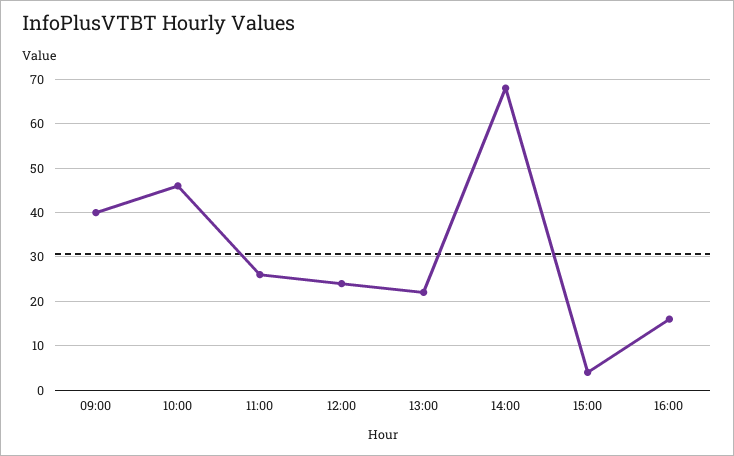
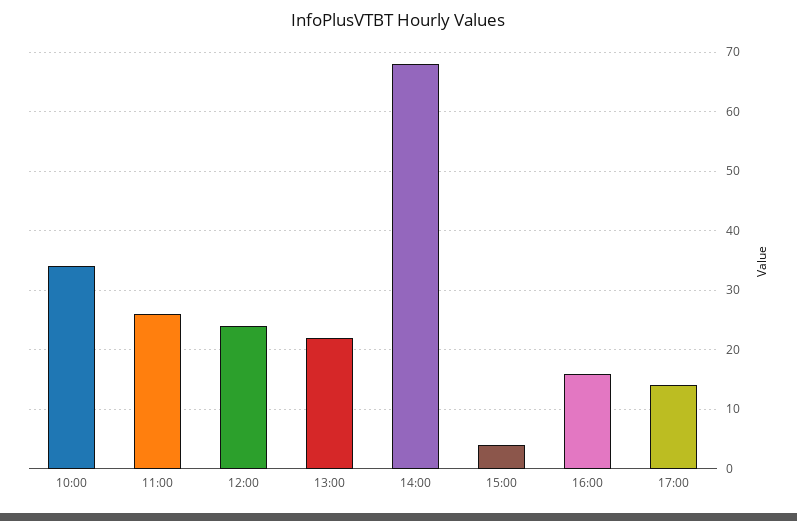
09:00: 40 -> none
10:00: 45 -> 35
17:00: none -> 15

